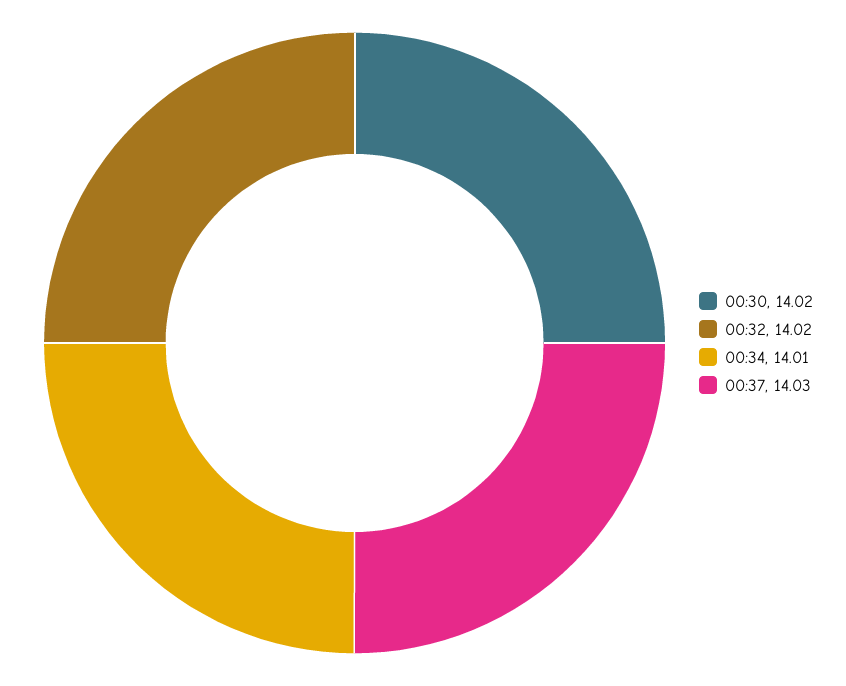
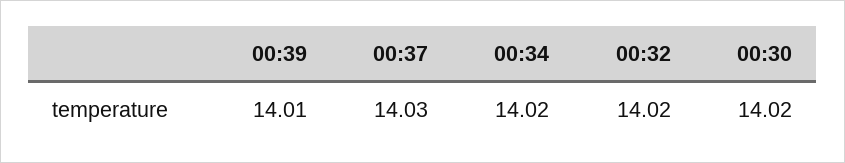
00:34: 14.01 -> 14.02
00:39: none -> 14.01

